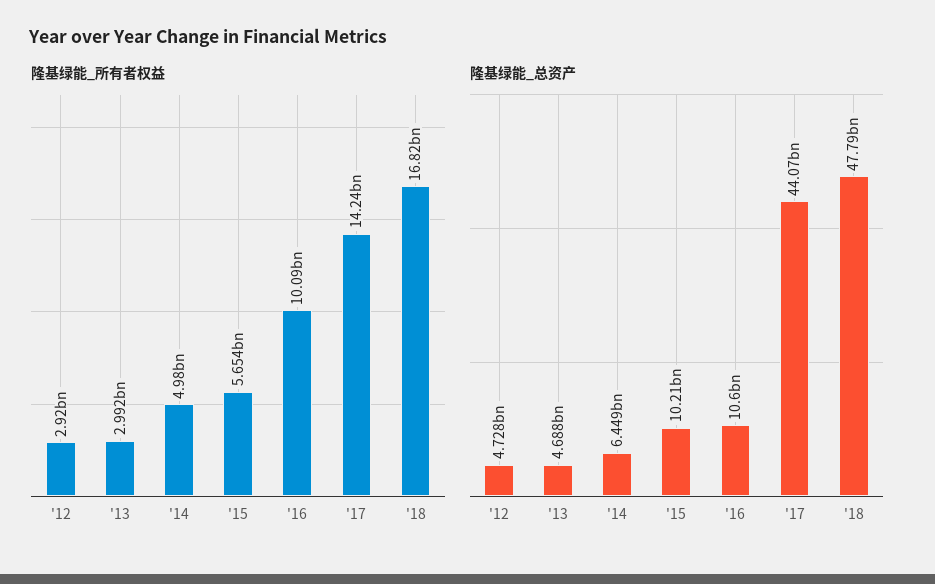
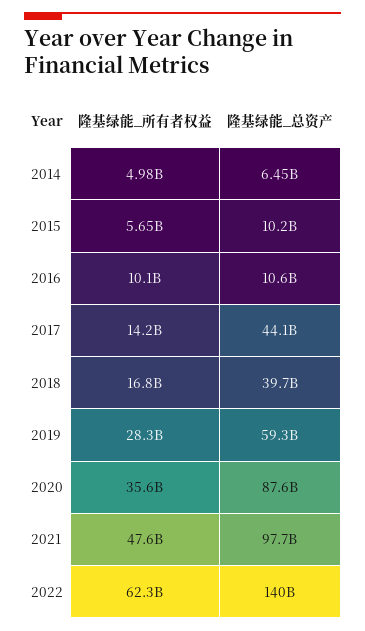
隆基绿能_所有者权益, '12: 2920000000 -> none
隆基绿能_所有者权益, '13: 2992000000 -> none
隆基绿能_总资产, '12: 4728000000 -> none
隆基绿能_总资产, '13: 4688000000 -> none
隆基绿能_总资产, '18: 47790000000 -> 39700000000
隆基绿能_所有者权益, 2019: none -> 28300000000
隆基绿能_总资产, 2019: none -> 59300000000
隆基绿能_所有者权益, 2020: none -> 35600000000
隆基绿能_总资产, 2020: none -> 87600000000
隆基绿能_所有者权益, 2021: none -> 47600000000
隆基绿能_总资产, 2021: none -> 97700000000
隆基绿能_所有者权益, 2022: none -> 62300000000
隆基绿能_总资产, 2022: none -> 140000000000

